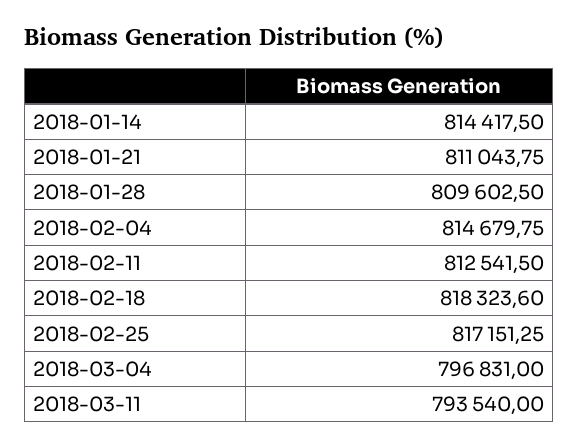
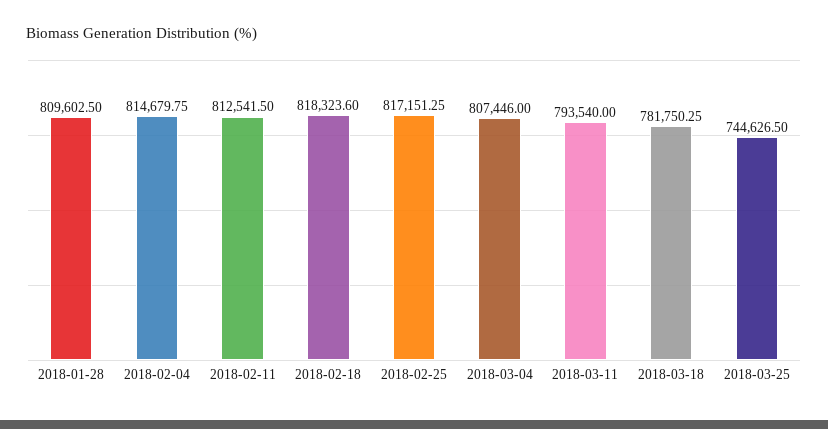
2018-01-14: 814417.5 -> none
2018-01-21: 811043.75 -> none
2018-03-04: 796831 -> 807446
2018-03-18: none -> 781750.25
2018-03-25: none -> 744626.5

